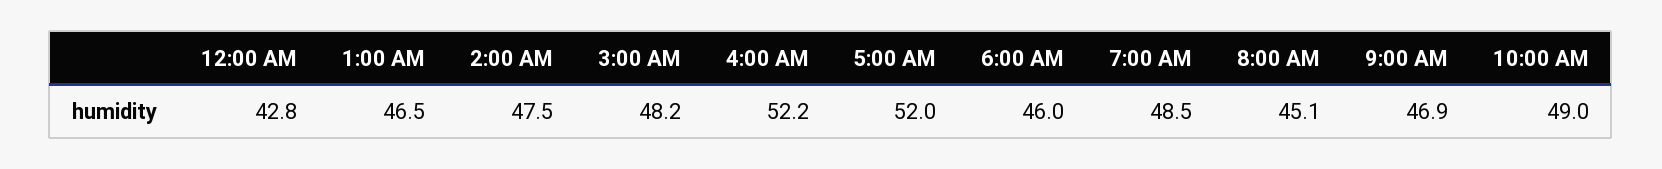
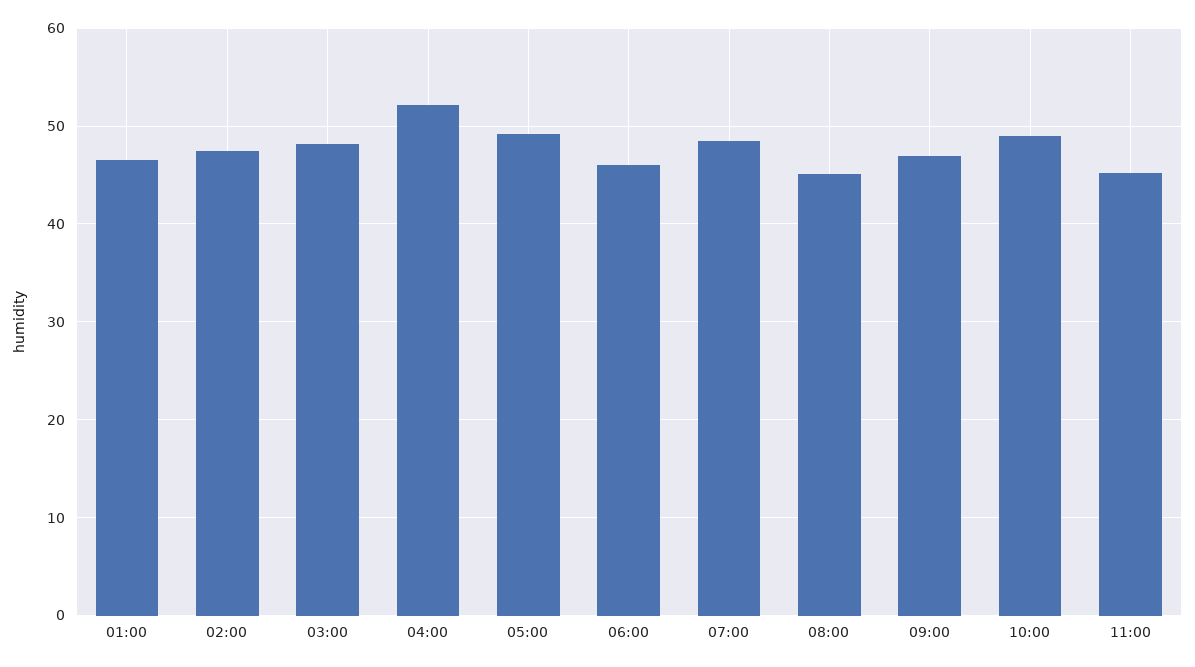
12:00 AM: 42.8 -> none
5:00 AM: 52 -> 49
11:00: none -> 45

